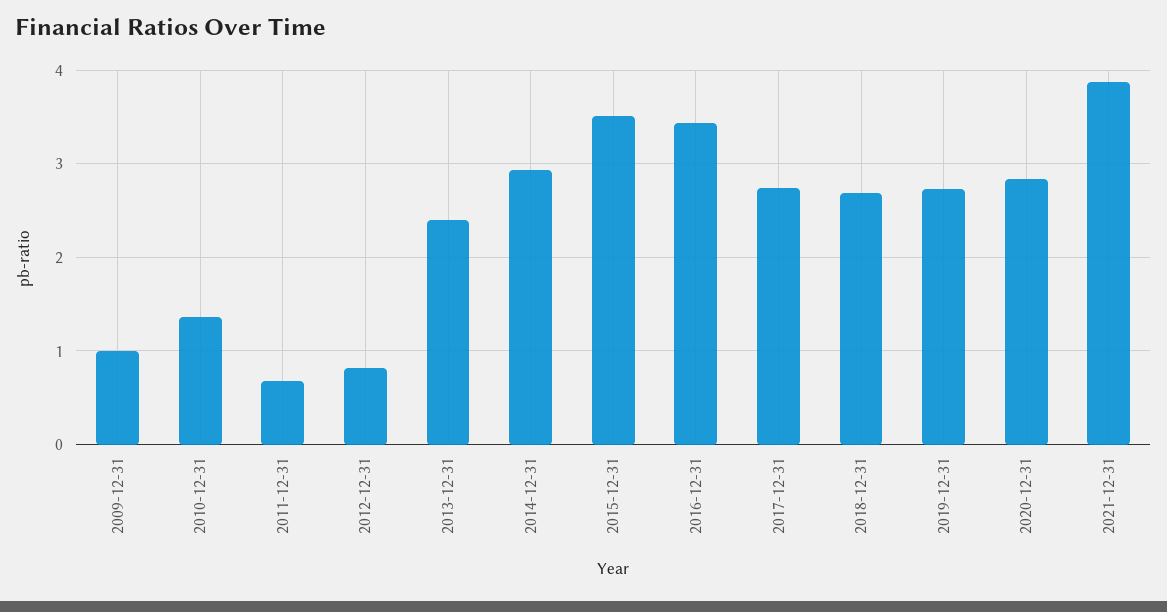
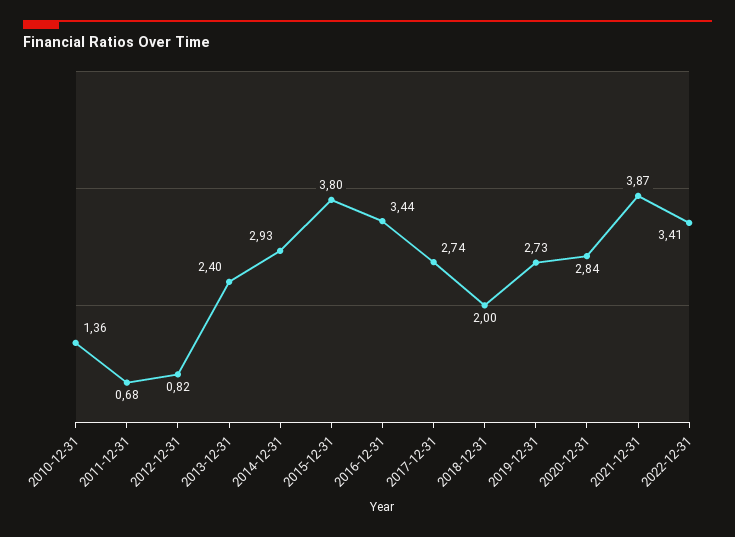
2009-12-31: 1 -> none
2015-12-31: 3.5 -> 3.8
2018-12-31: 2.7 -> 2
2022-12-31: none -> 3.41

